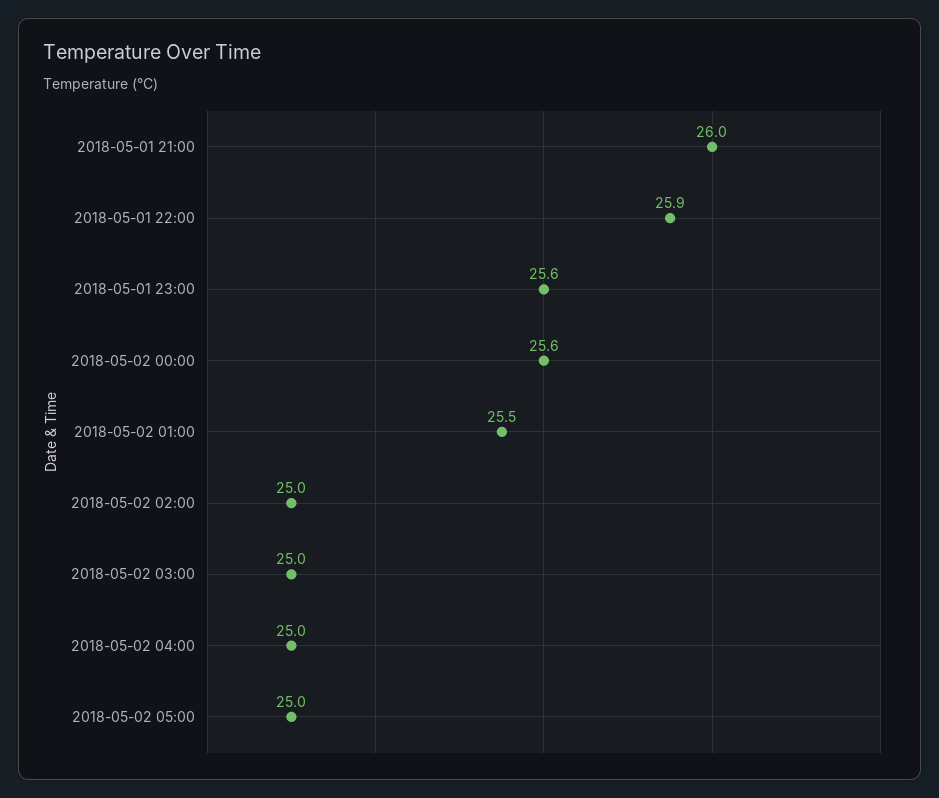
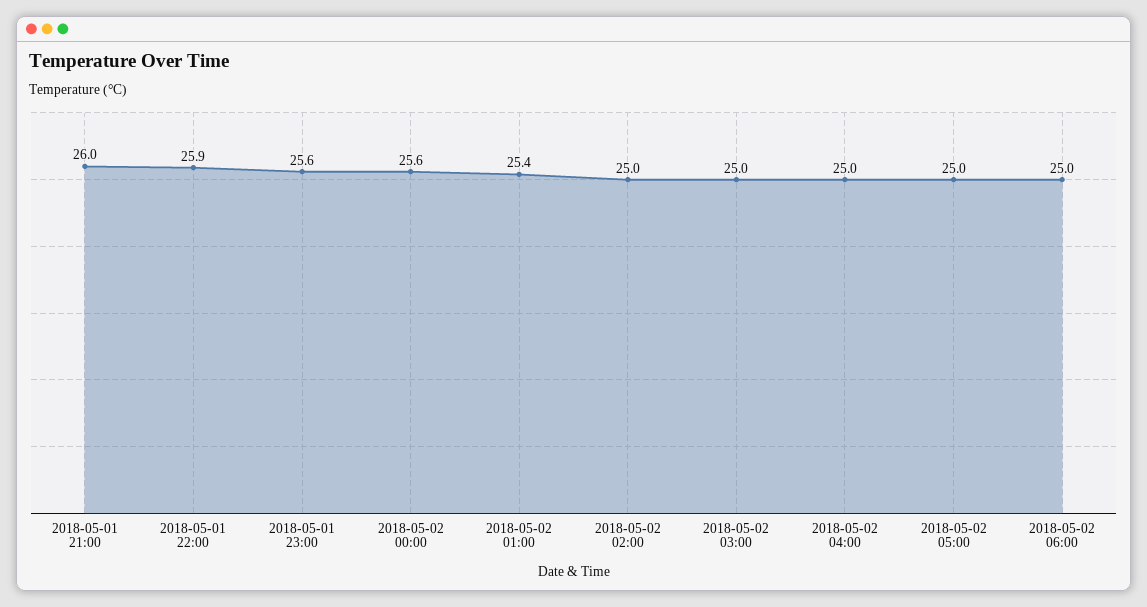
2018-05-02 01:00: 25.5 -> 25.4
2018-05-02 06:00: none -> 25

